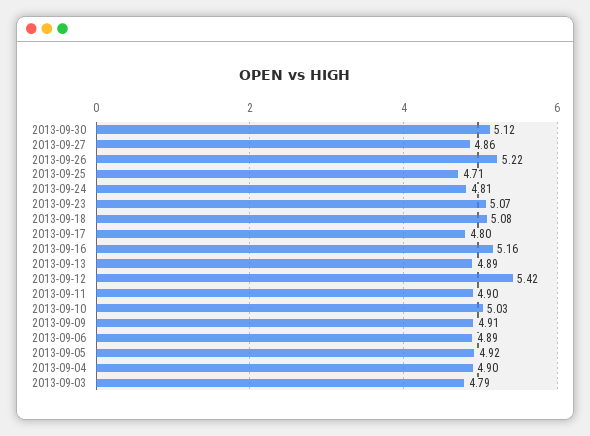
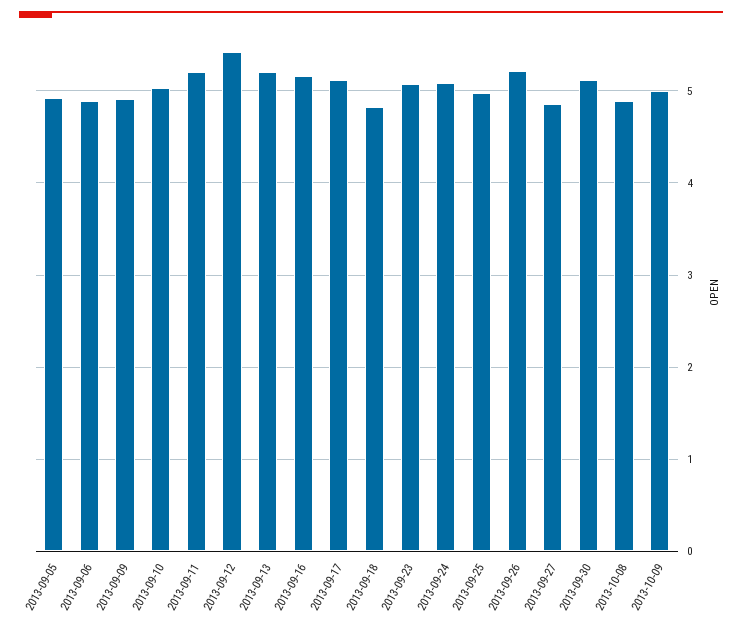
2013-09-25: 4.71 -> 5
2013-09-24: 4.81 -> 5.1
2013-09-18: 5.08 -> 4.8
2013-09-17: 4.8 -> 5.1
2013-09-13: 4.89 -> 5.2
2013-09-11: 4.9 -> 5.2
2013-09-04: 4.9 -> none
2013-09-03: 4.79 -> none
2013-10-08: none -> 4.9
2013-10-09: none -> 5

